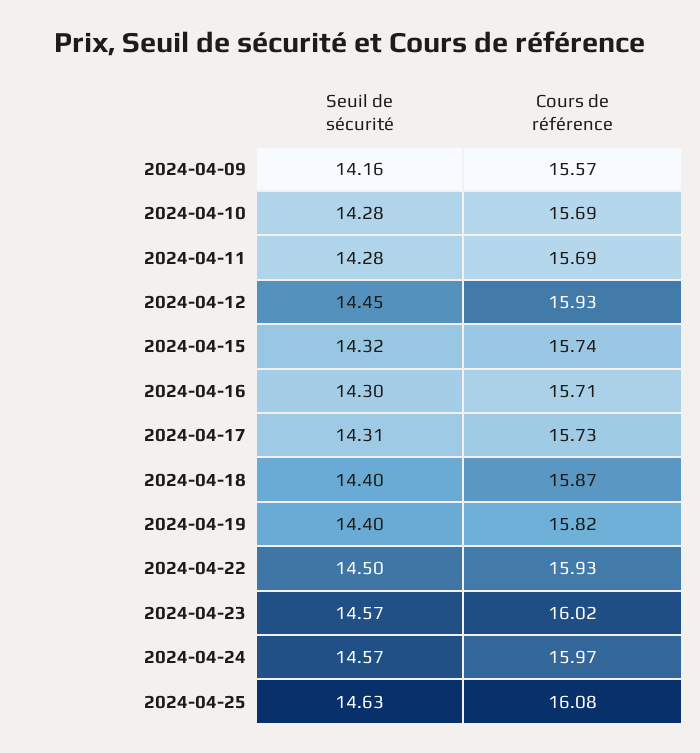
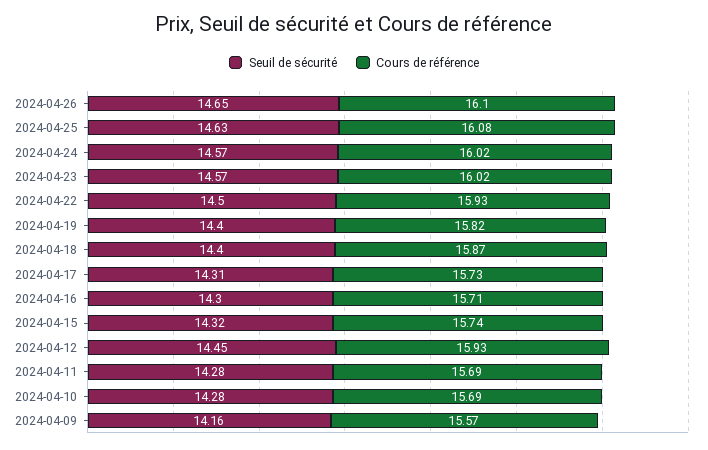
Cours de référence, 2024-04-24: 15.97 -> 16.02
Seuil de sécurité, 2024-04-26: none -> 14.65
Cours de référence, 2024-04-26: none -> 16.1

